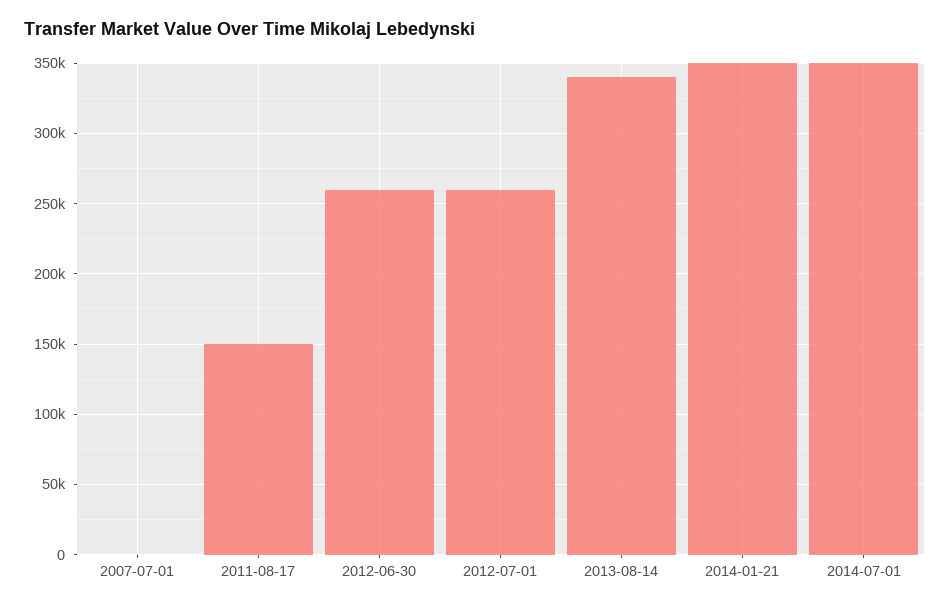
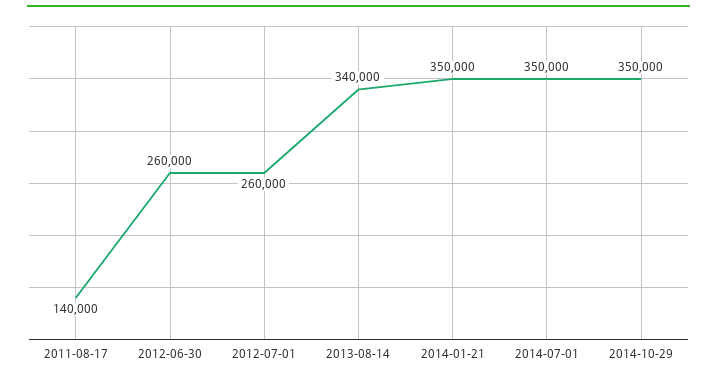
2007-07-01: 0 -> none
2011-08-17: 150000 -> 140000
2014-10-29: none -> 350000

